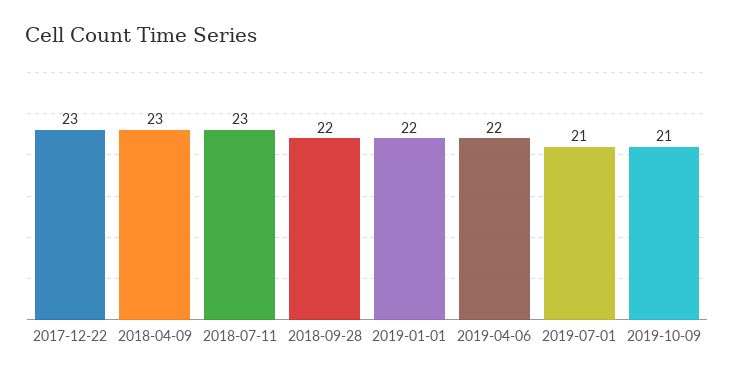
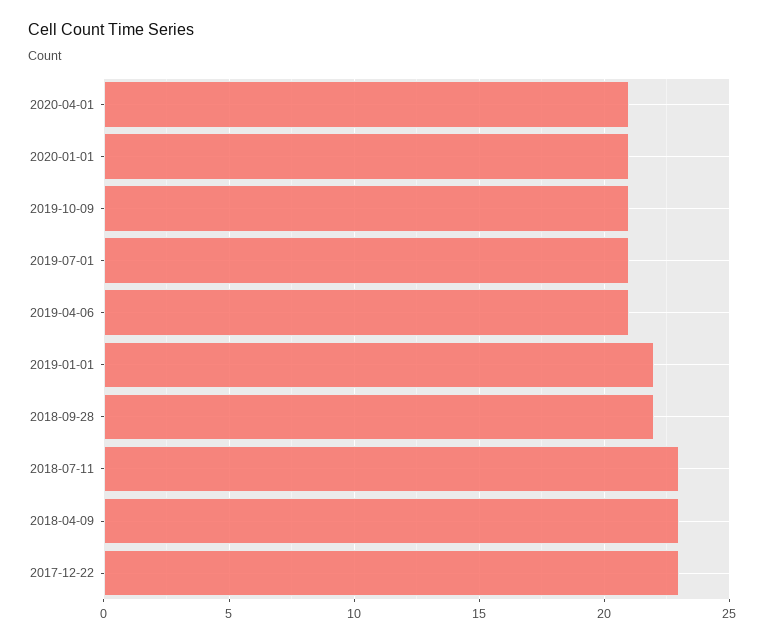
2019-04-06: 22 -> 21
2020-04-01: none -> 21
2020-01-01: none -> 21

